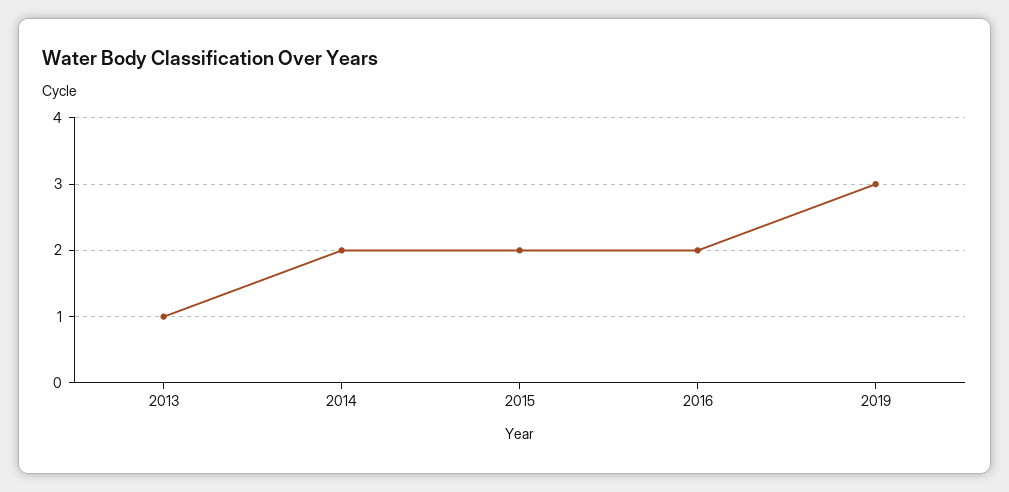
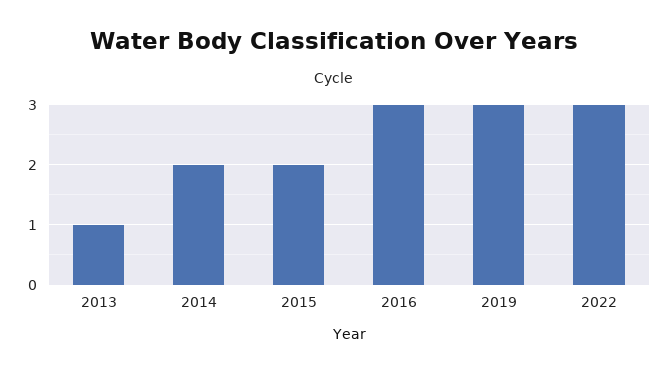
2016: 2 -> 3
2022: none -> 3

